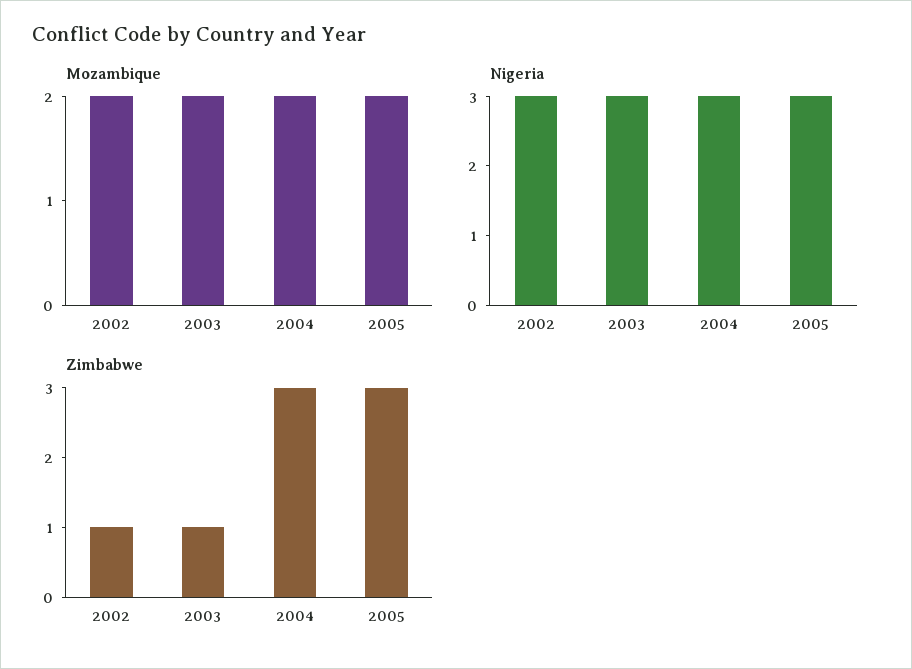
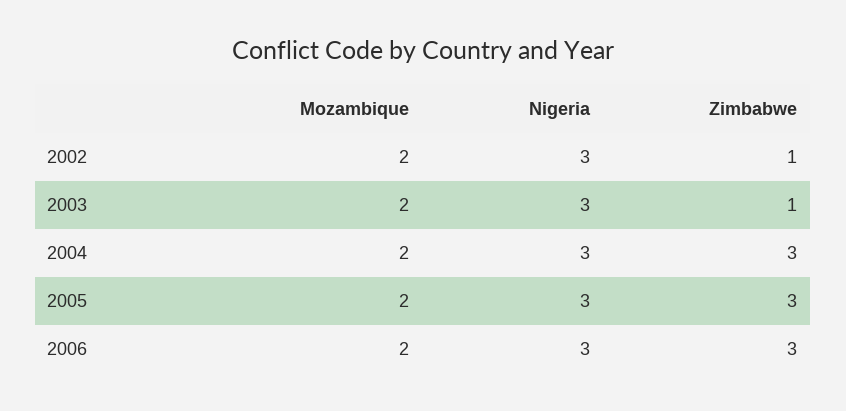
Mozambique, 2006: none -> 2
Nigeria, 2006: none -> 3
Zimbabwe, 2006: none -> 3

